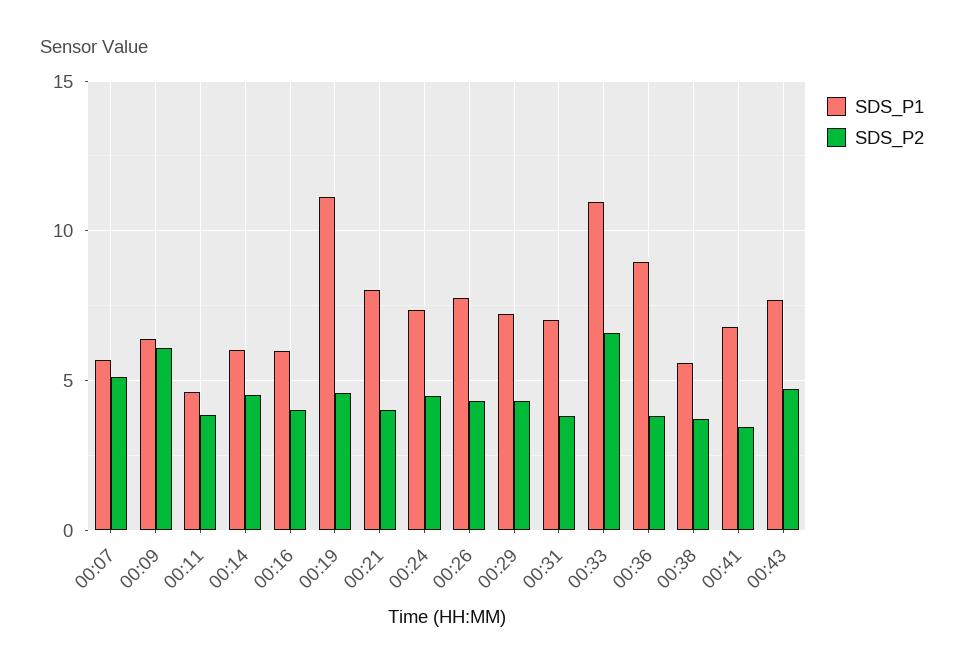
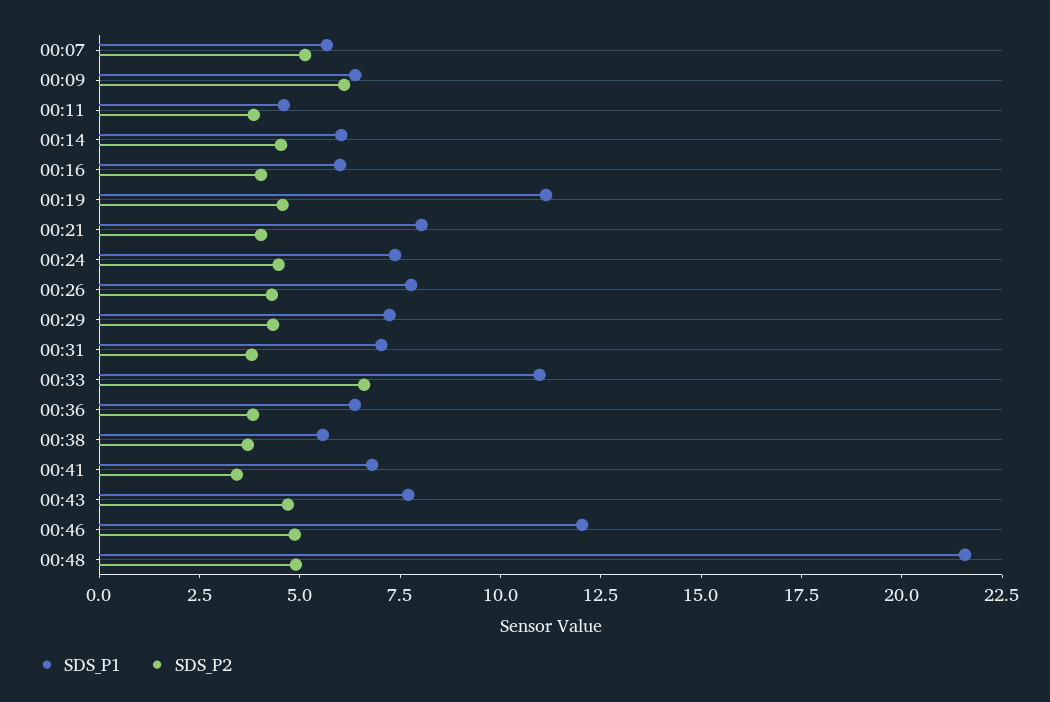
SDS_P1, 00:36: 9 -> 6.5
SDS_P1, 00:46: none -> 12
SDS_P2, 00:46: none -> 5
SDS_P1, 00:48: none -> 21.5
SDS_P2, 00:48: none -> 5

